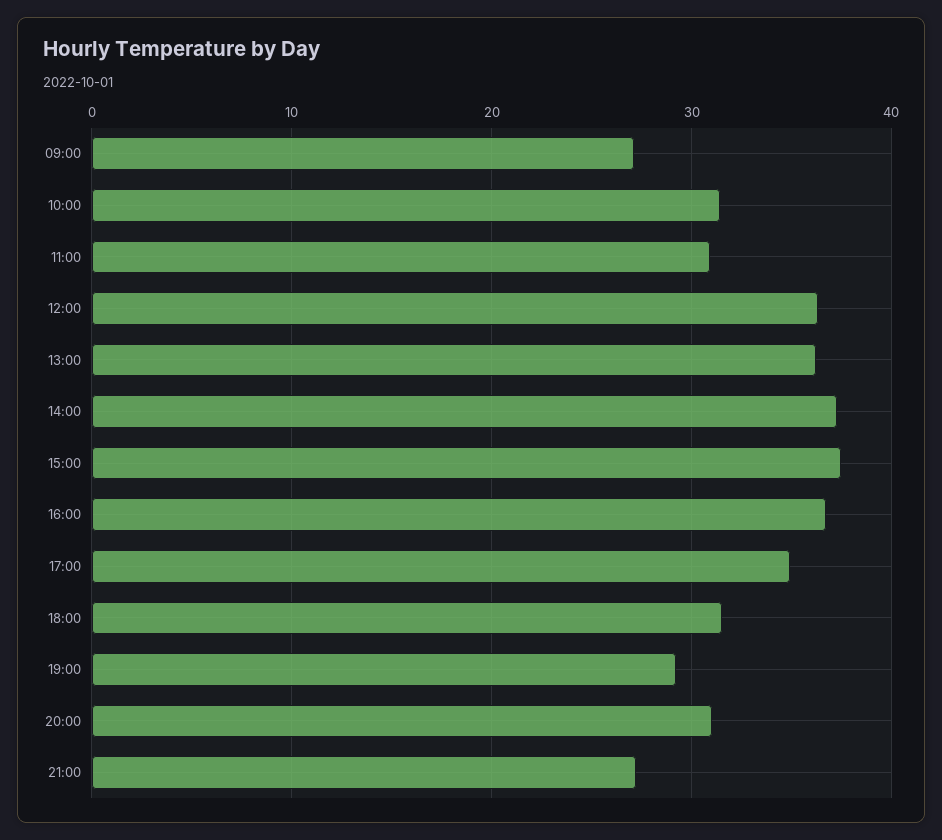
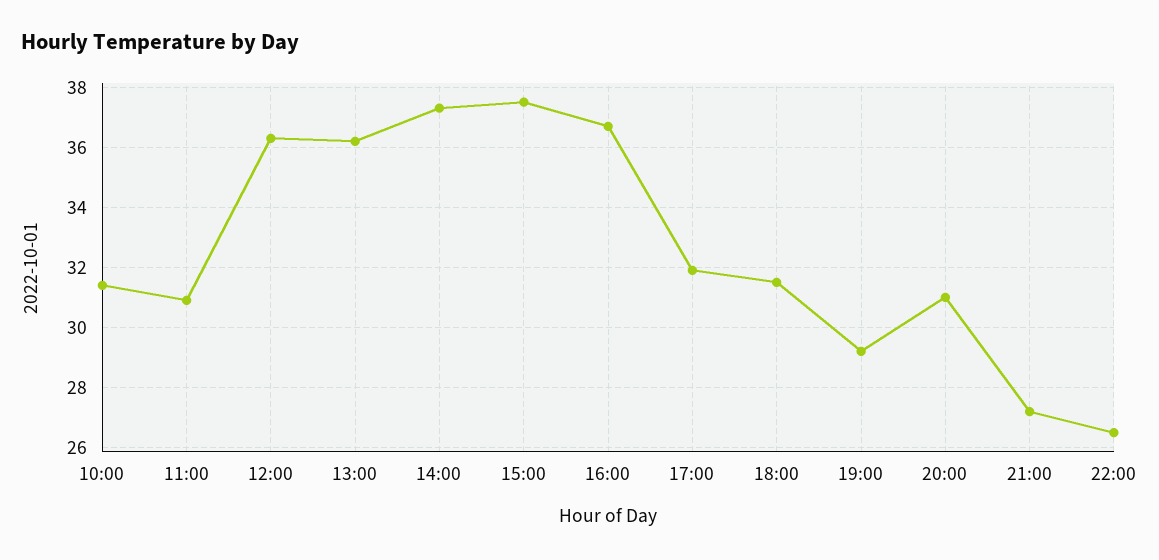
09:00: 27 -> none
17:00: 35 -> 32
22:00: none -> 26.5

